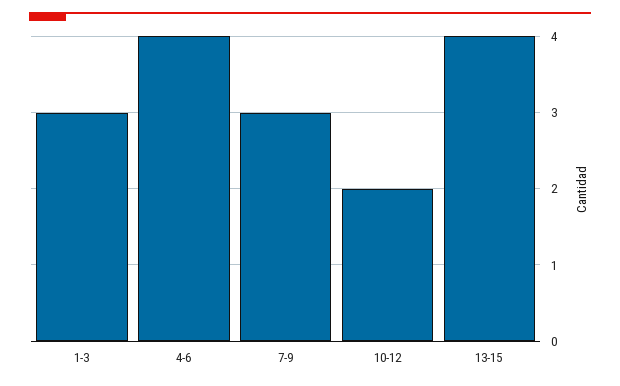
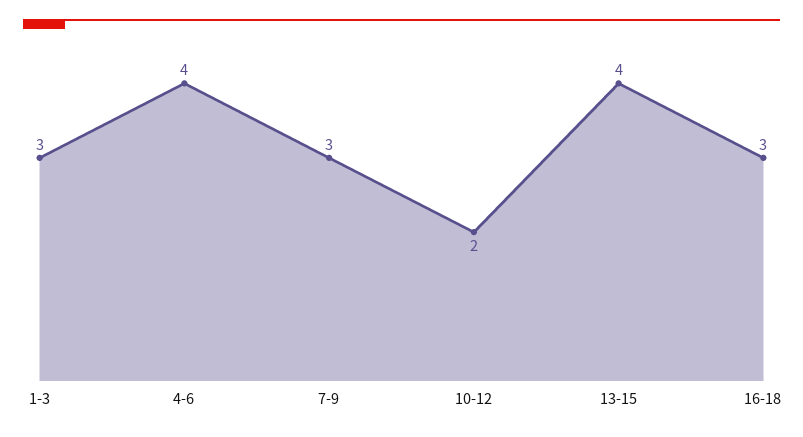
16-18: none -> 3

